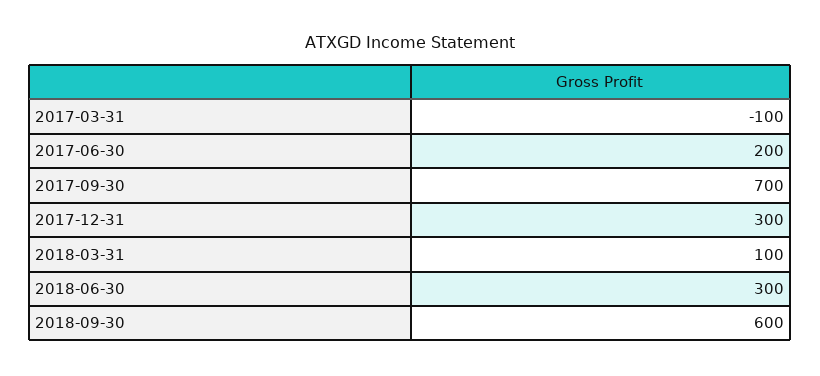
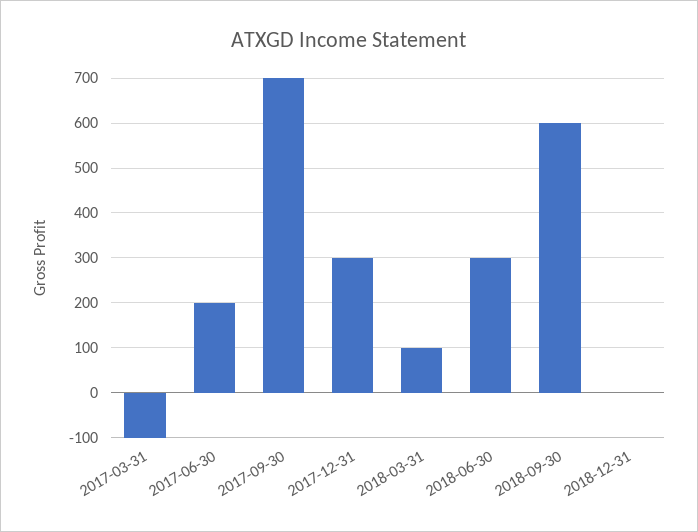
2018-12-31: none -> 0

